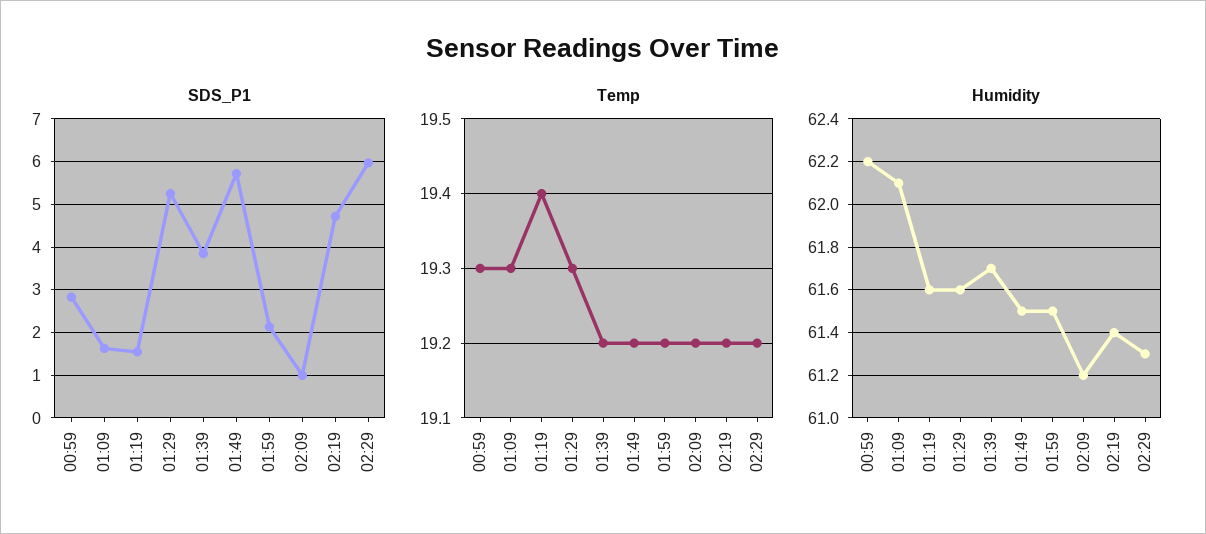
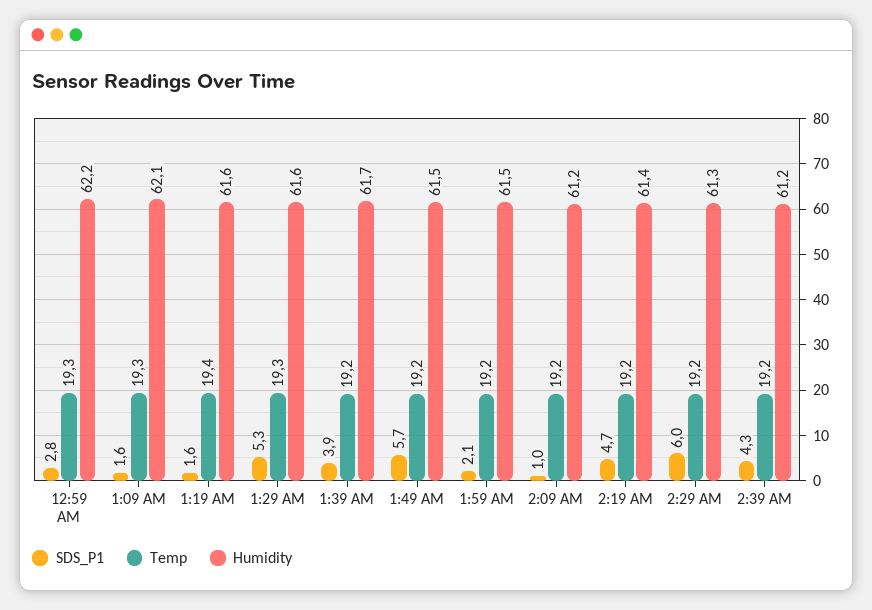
SDS_P1, 2:39 AM: none -> 4.3
Temp, 2:39 AM: none -> 19.2
Humidity, 2:39 AM: none -> 61.2

